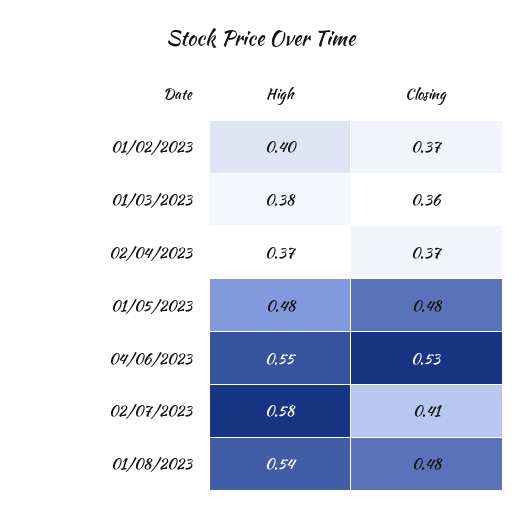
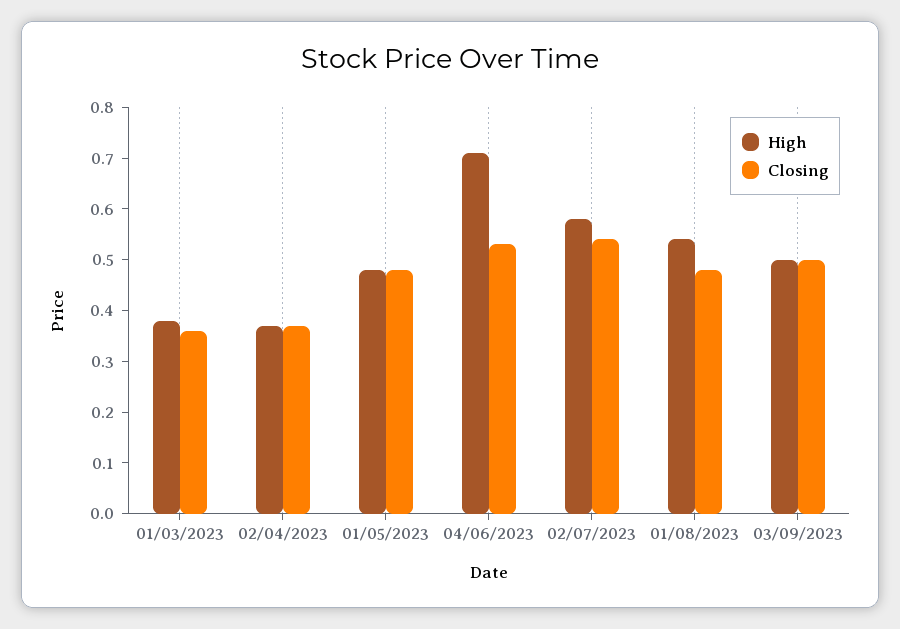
High, 01/02/2023: 0.4 -> none
Closing, 01/02/2023: 0.37 -> none
High, 04/06/2023: 0.55 -> 0.7
Closing, 02/07/2023: 0.41 -> 0.55
High, 03/09/2023: none -> 0.5
Closing, 03/09/2023: none -> 0.5

